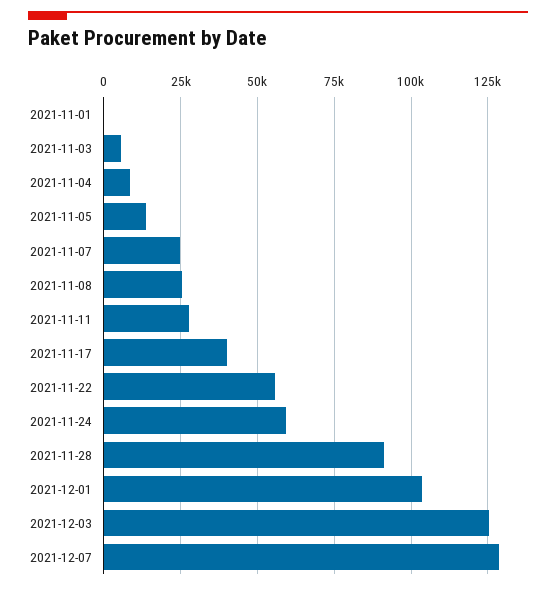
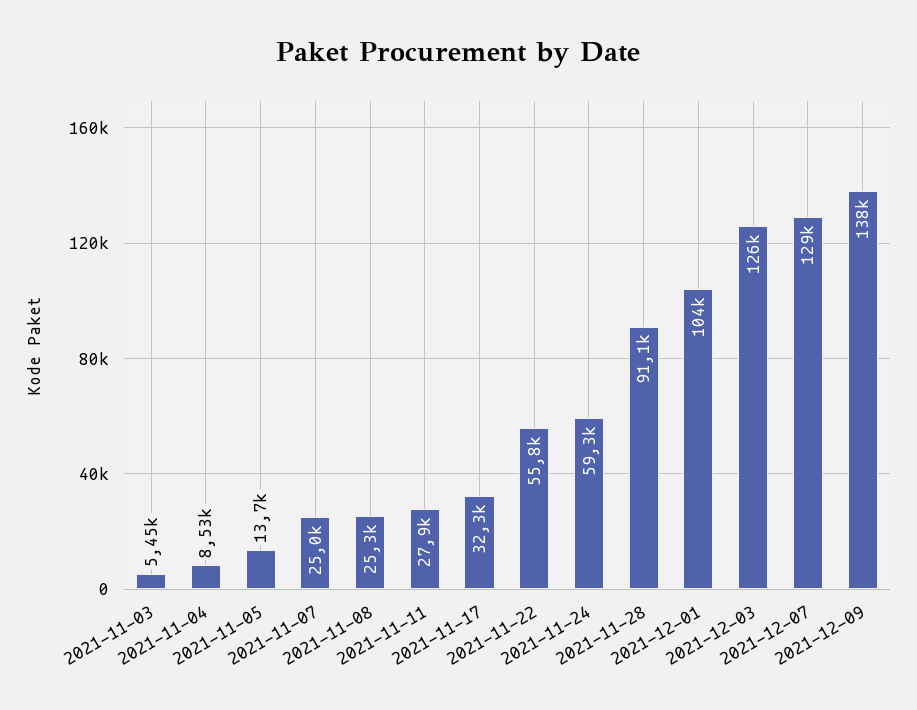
2021-11-01: 0 -> none
2021-11-17: 40000 -> 32300
2021-12-09: none -> 138000

